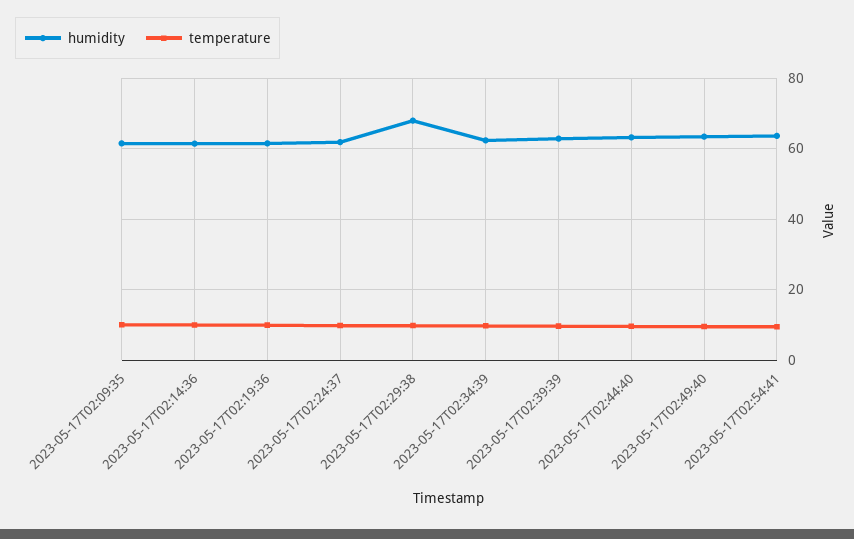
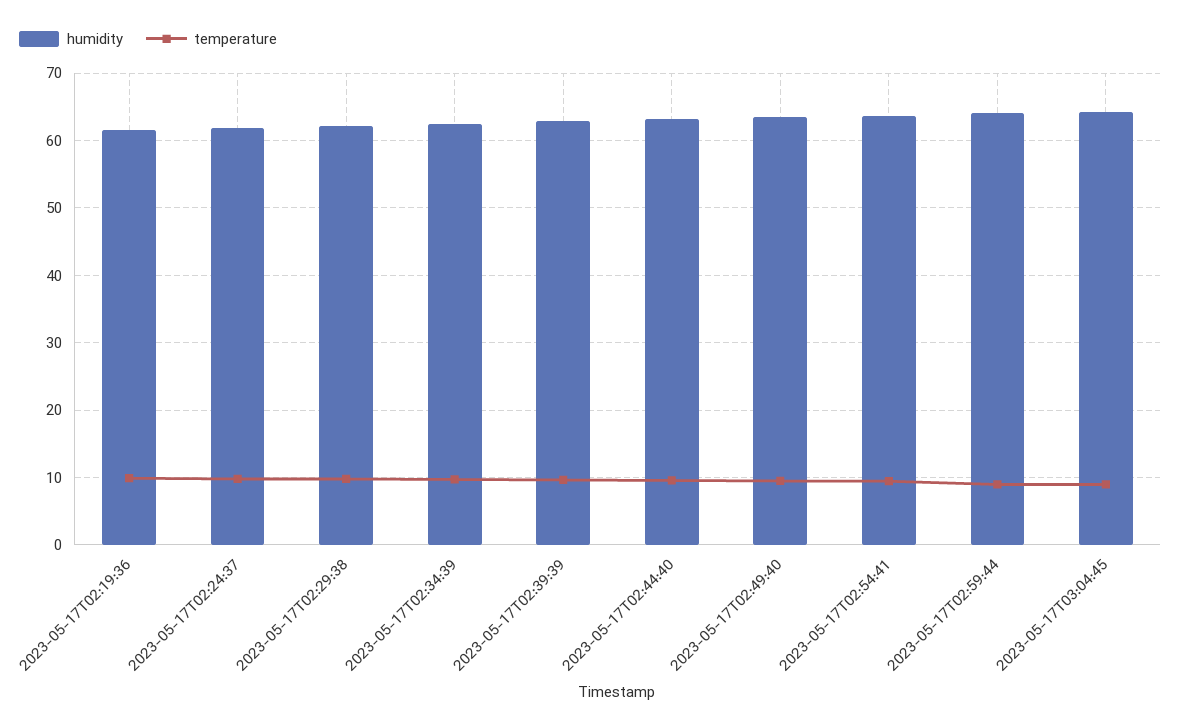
humidity, 2023-05-17T02:09:35: 62 -> none
temperature, 2023-05-17T02:09:35: 10 -> none
humidity, 2023-05-17T02:14:36: 62 -> none
temperature, 2023-05-17T02:14:36: 10 -> none
humidity, 2023-05-17T02:29:38: 68 -> 62
humidity, 2023-05-17T02:59:44: none -> 64
temperature, 2023-05-17T02:59:44: none -> 9
humidity, 2023-05-17T03:04:45: none -> 64
temperature, 2023-05-17T03:04:45: none -> 9

